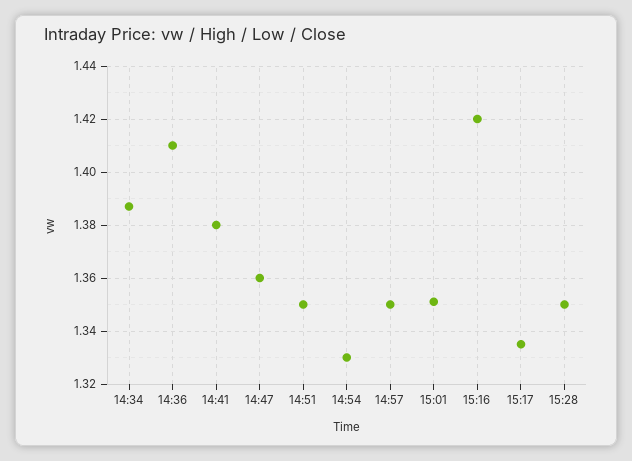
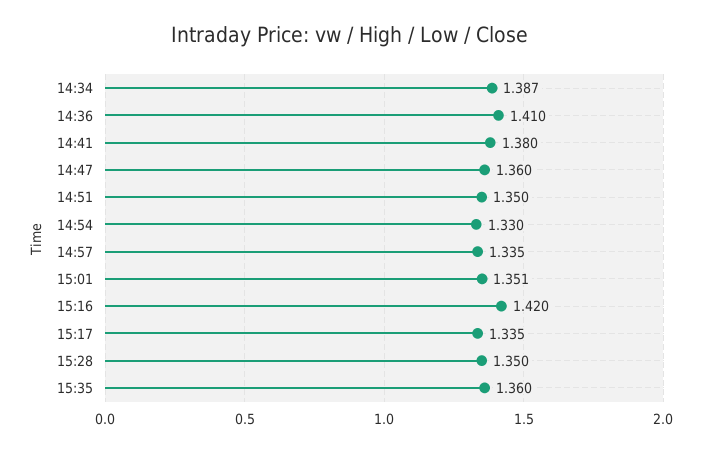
14:57: 1.35 -> 1.335
15:35: none -> 1.36

